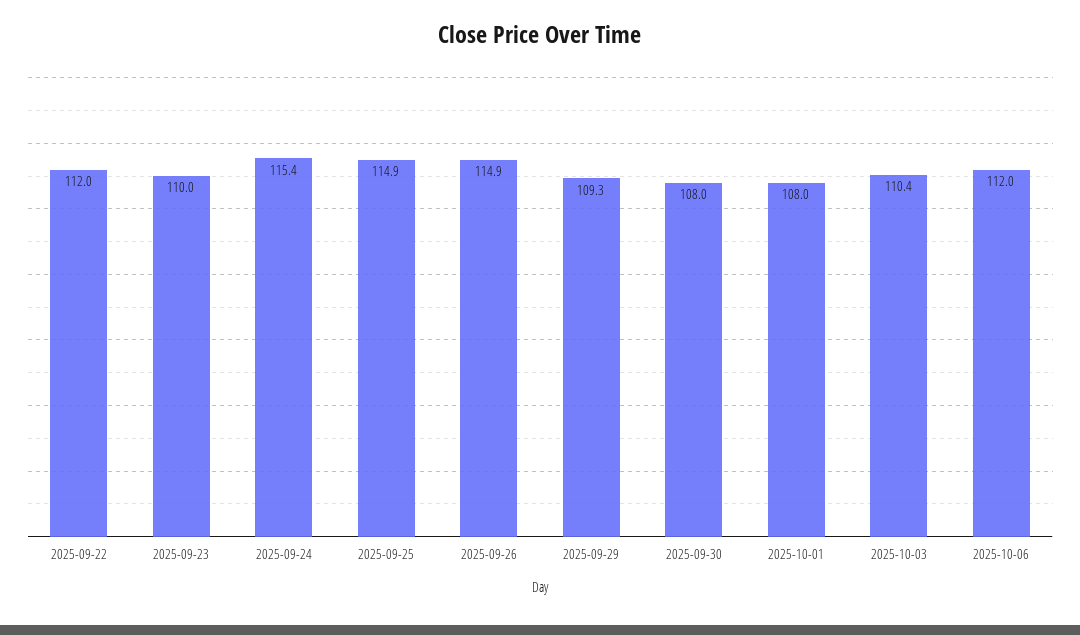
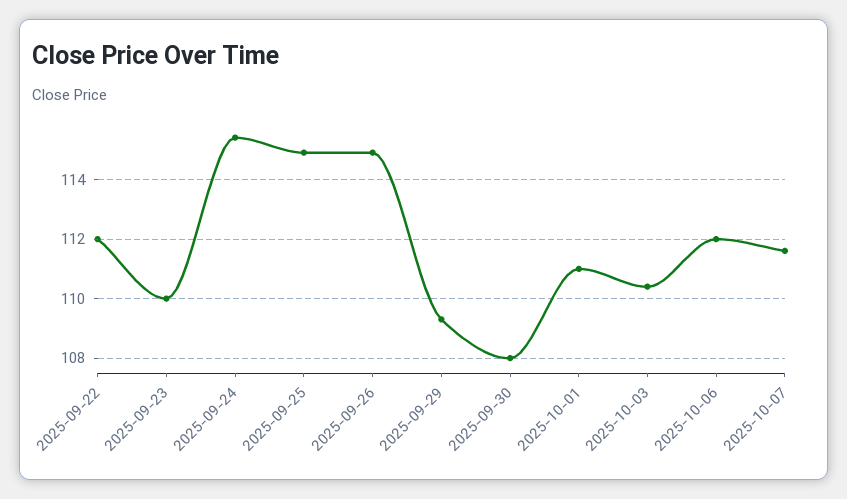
2025-10-01: 108 -> 111
2025-10-07: none -> 111.5

